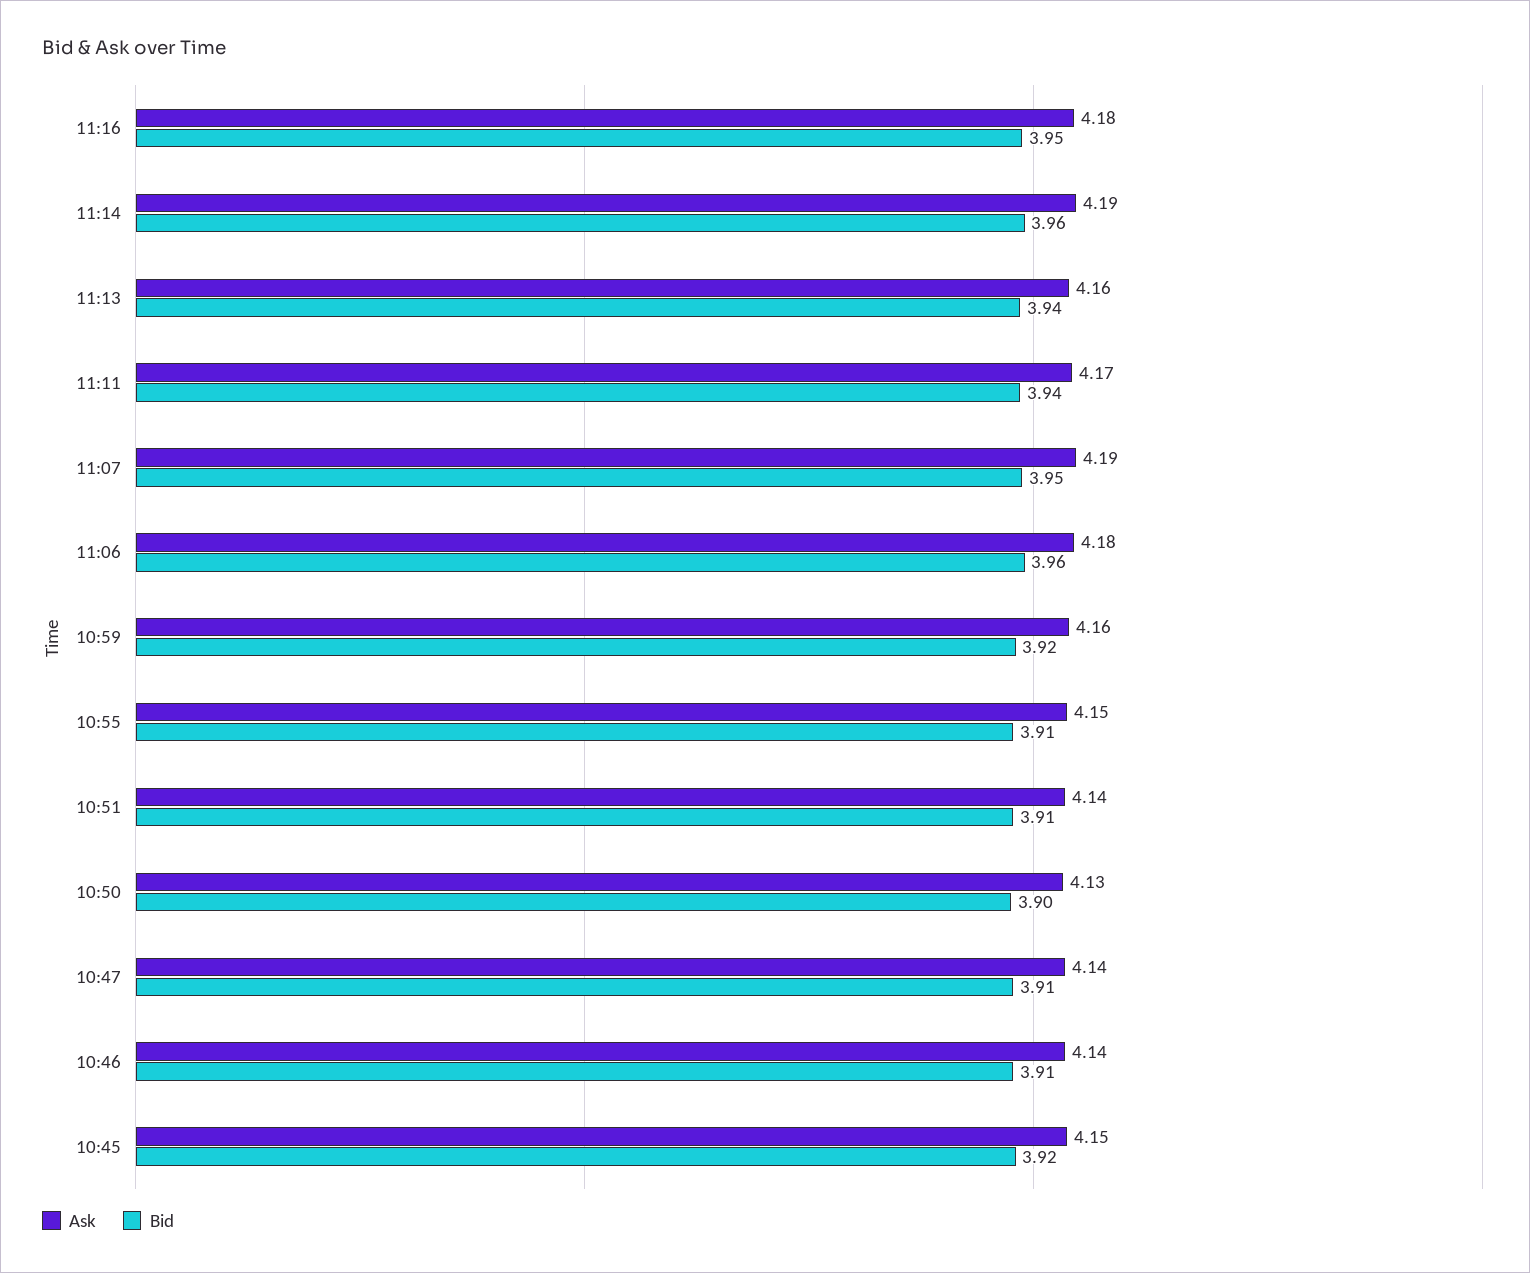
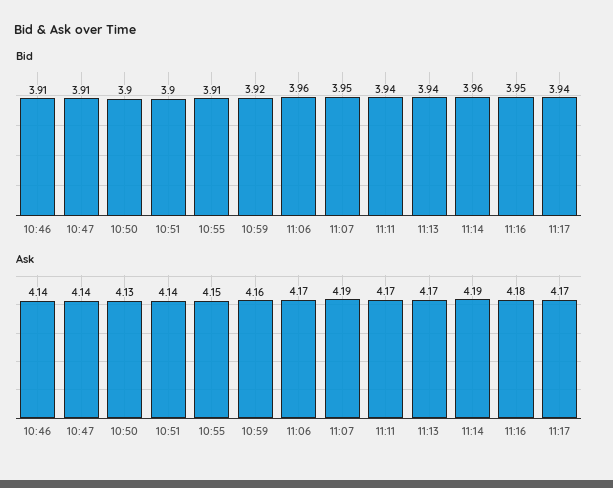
Ask, 11:13: 4.16 -> 4.17
Ask, 11:06: 4.18 -> 4.17
Bid, 10:51: 3.91 -> 3.9
Ask, 10:45: 4.15 -> none
Bid, 10:45: 3.92 -> none
Bid, 11:17: none -> 3.94
Ask, 11:17: none -> 4.17

